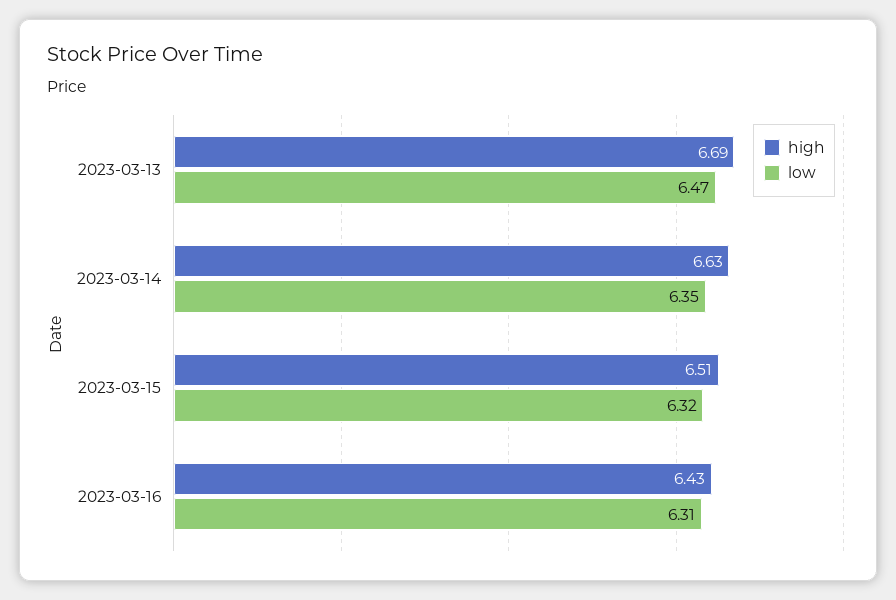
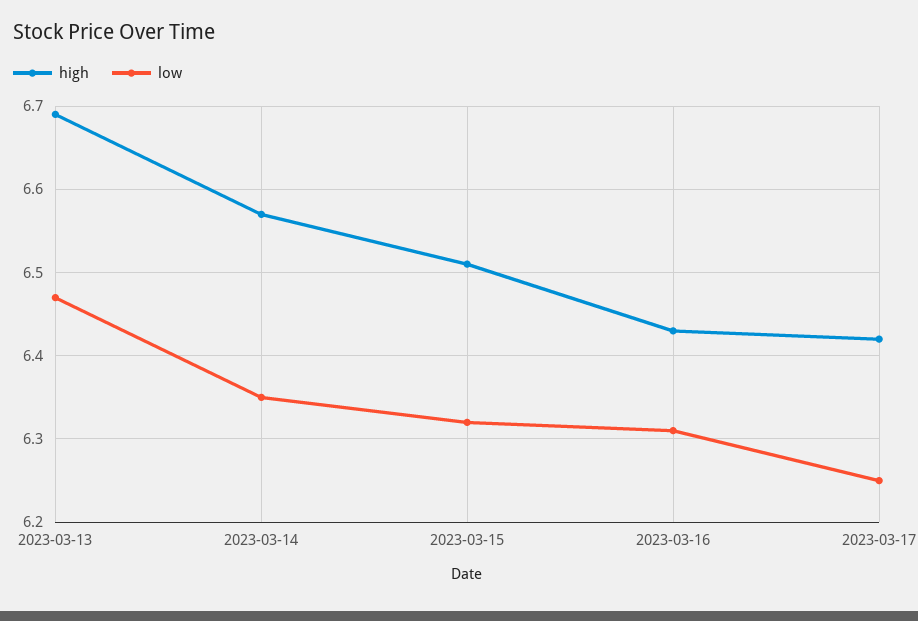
high, 2023-03-14: 6.63 -> 6.57
high, 2023-03-17: none -> 6.42
low, 2023-03-17: none -> 6.25

